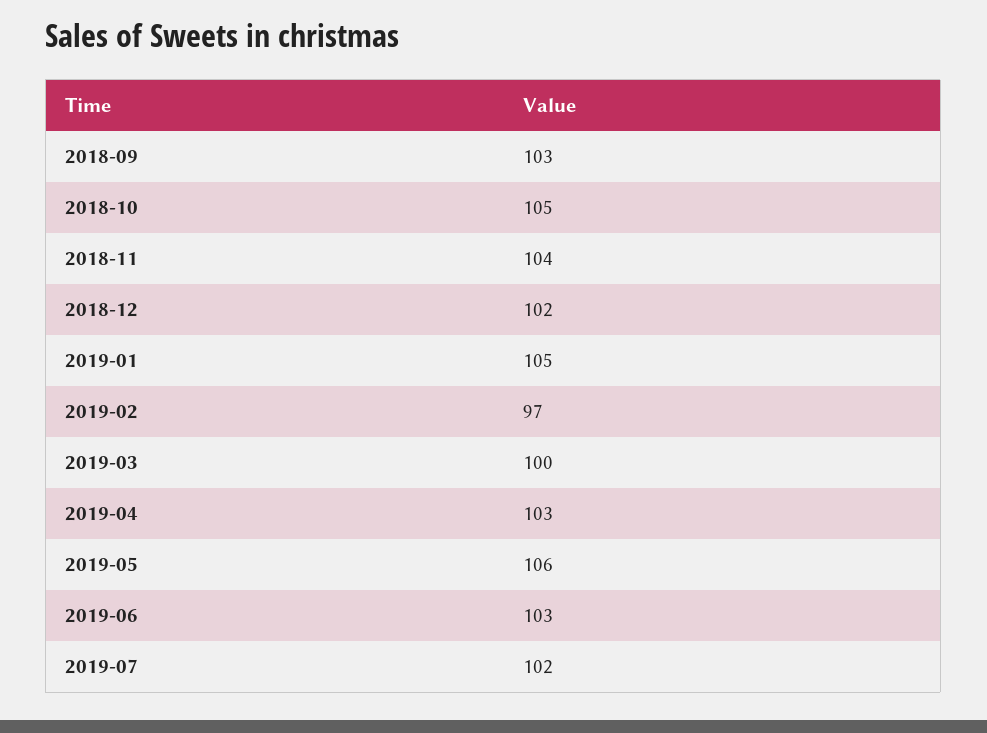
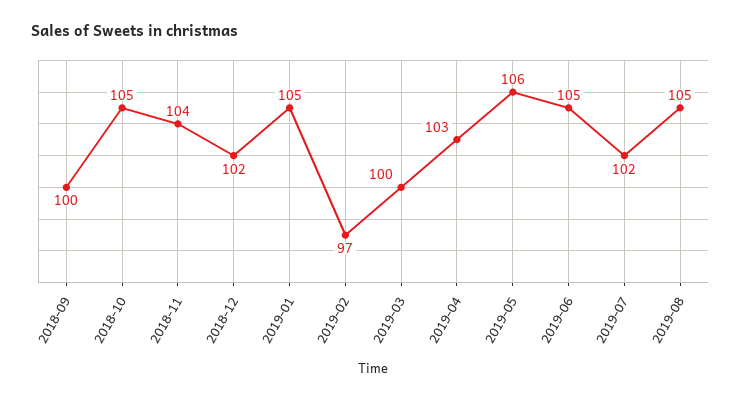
2018-09: 103 -> 100
2019-06: 103 -> 105
2019-08: none -> 105

